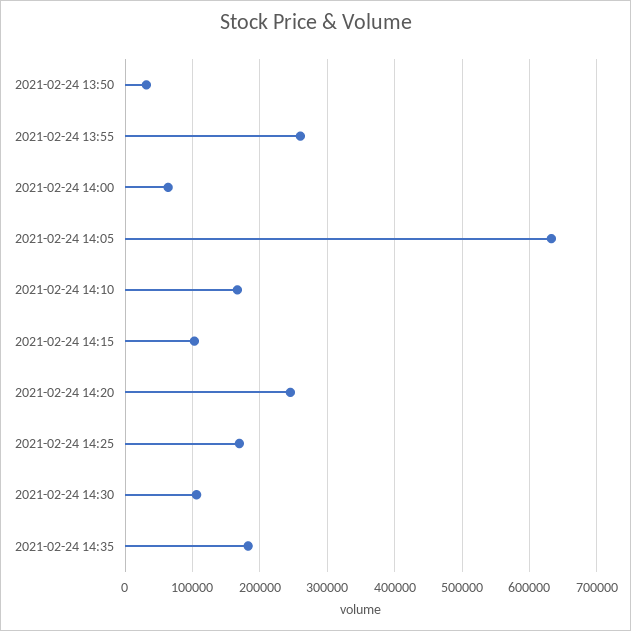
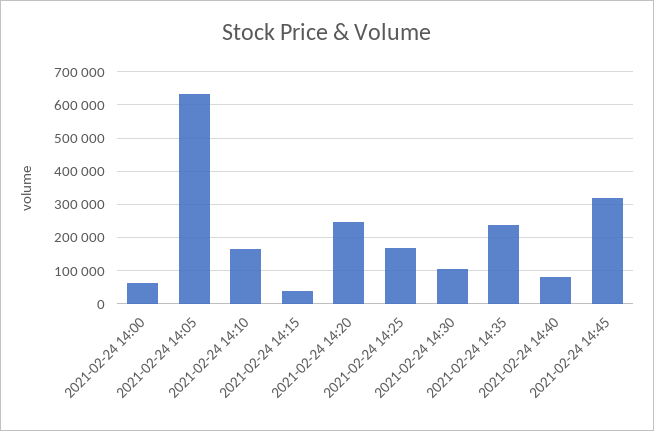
2021-02-24 13:50: 30000 -> none
2021-02-24 13:55: 260000 -> none
2021-02-24 14:15: 100000 -> 40000
2021-02-24 14:35: 180000 -> 240000
2021-02-24 14:40: none -> 80000
2021-02-24 14:45: none -> 320000

